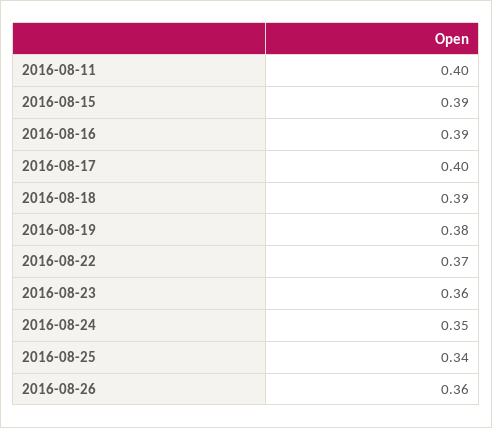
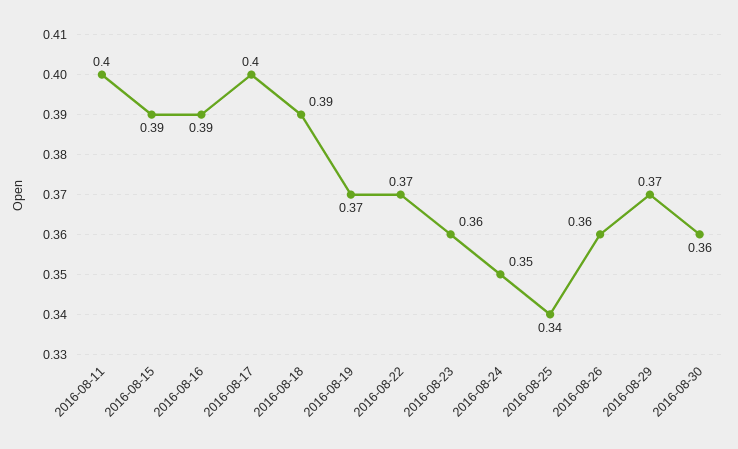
2016-08-19: 0.38 -> 0.37
2016-08-29: none -> 0.37
2016-08-30: none -> 0.36

